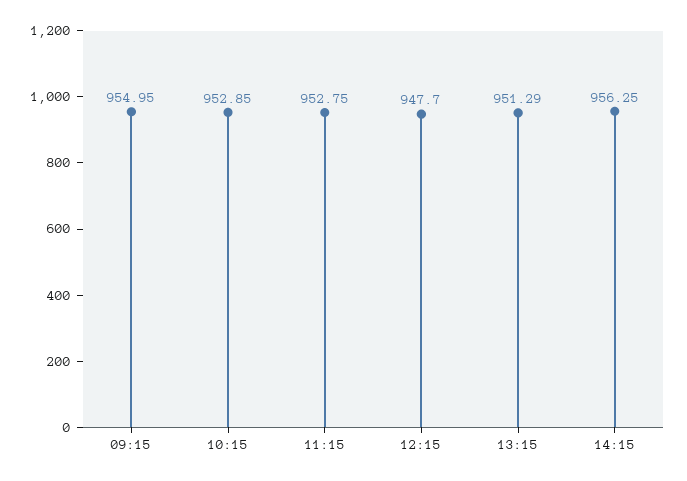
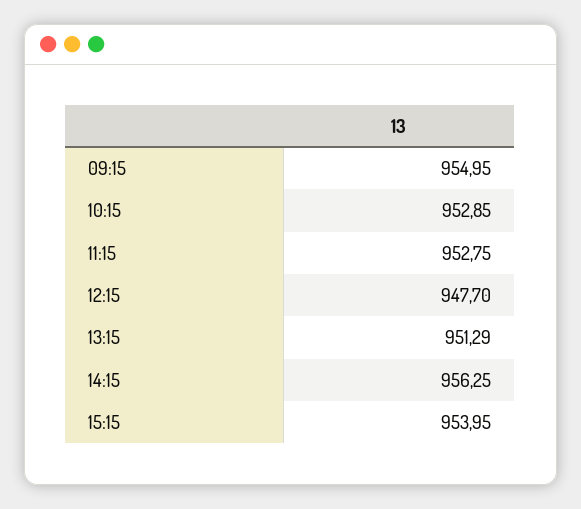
15:15: none -> 953.95

